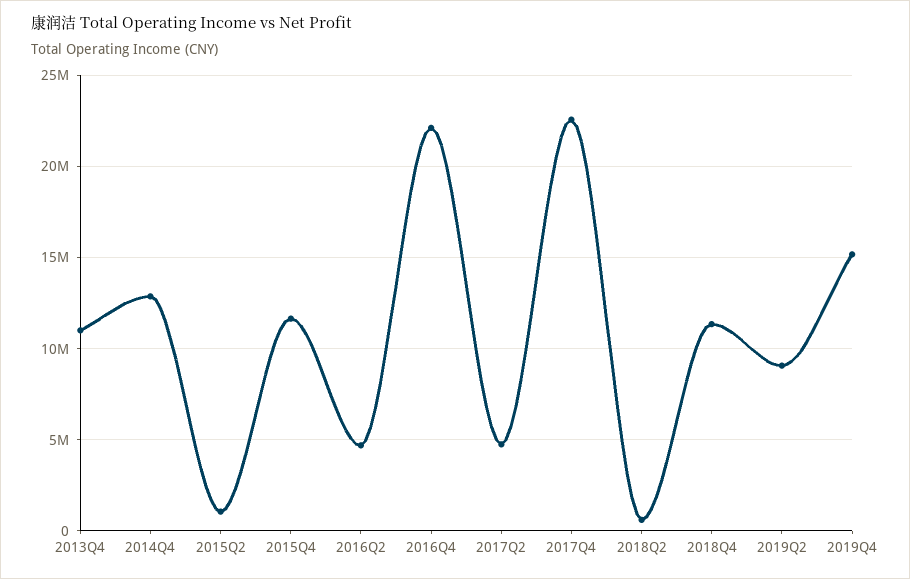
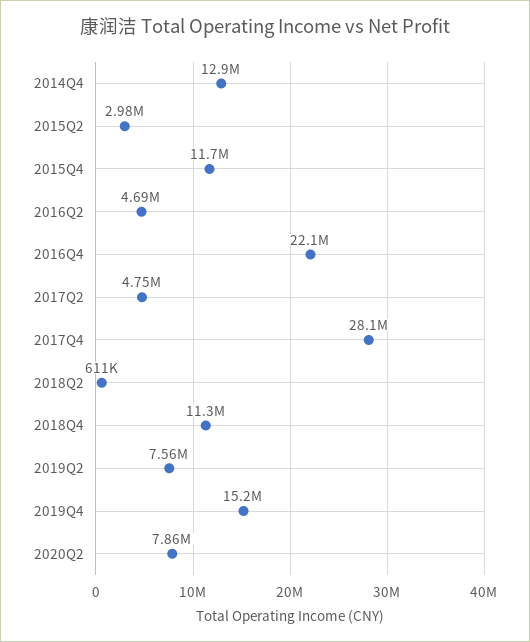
2013Q4: 11000000 -> none
2015Q2: 1000000 -> 2980000
2017Q4: 22500000 -> 28100000
2019Q2: 9000000 -> 7560000
2020Q2: none -> 7860000

